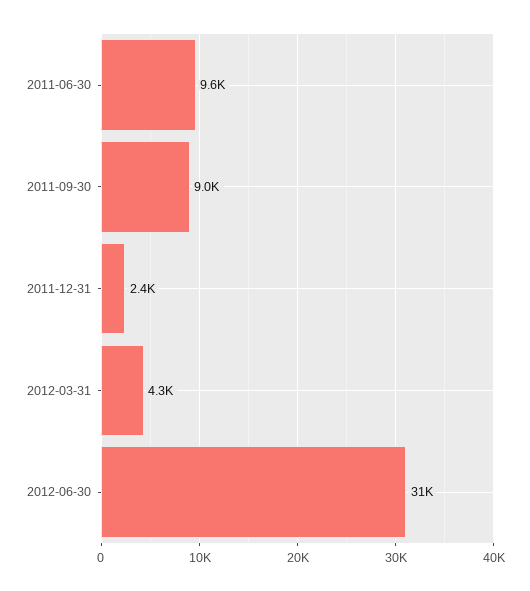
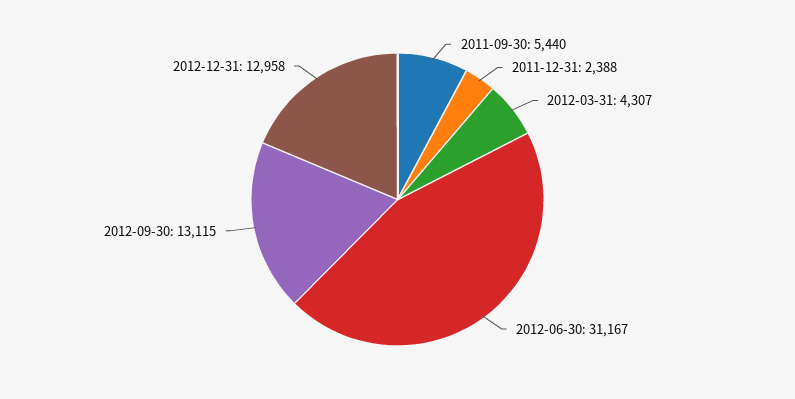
2011-06-30: 9600 -> none
2011-09-30: 9000 -> 5440
2012-09-30: none -> 13115
2012-12-31: none -> 12958

